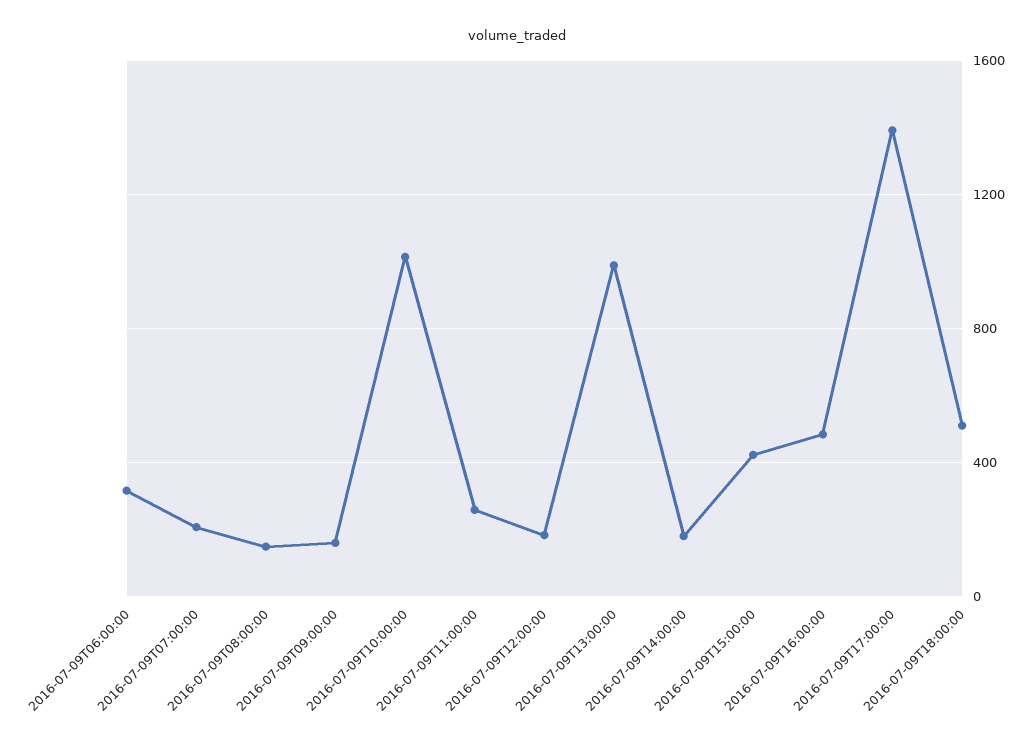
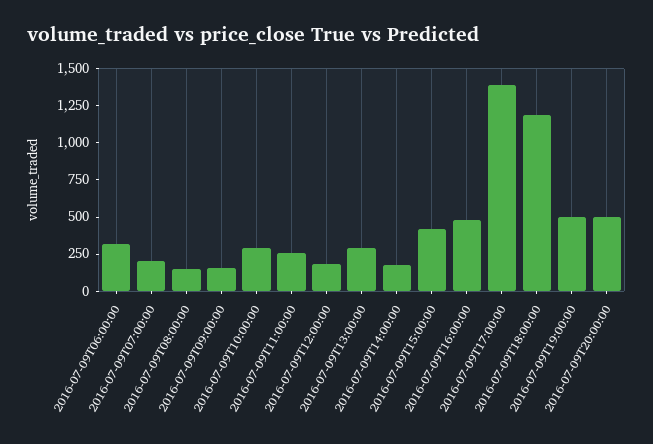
2016-07-09T10:00:00: 1000 -> 250
2016-07-09T13:00:00: 1000 -> 250
2016-07-09T18:00:00: 500 -> 1250
2016-07-09T19:00:00: none -> 500
2016-07-09T20:00:00: none -> 500

